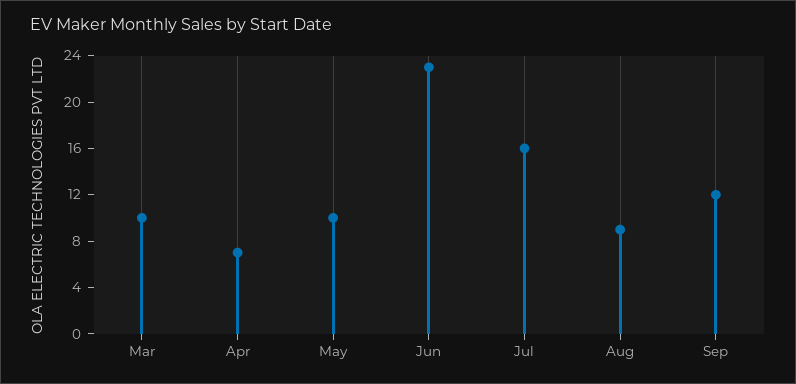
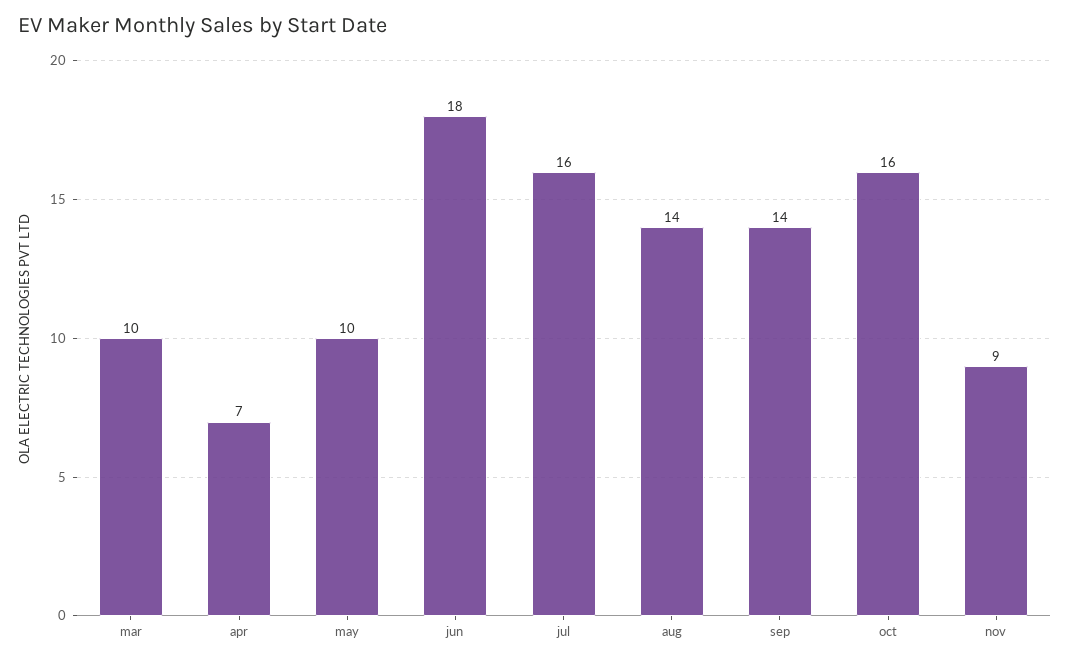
Jun: 23 -> 18
Aug: 9 -> 14
Sep: 12 -> 14
oct: none -> 16
nov: none -> 9

